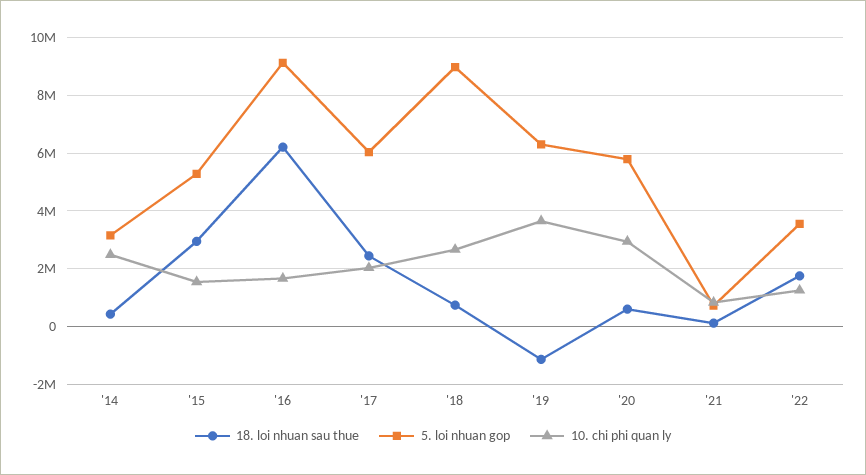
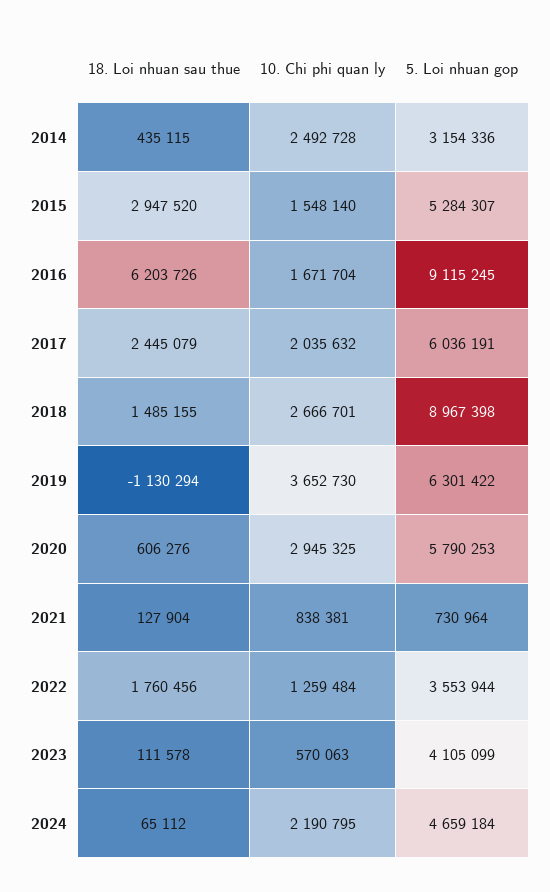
18. loi nhuan sau thue, '18: 750000 -> 1485155
18. loi nhuan sau thue, 2023: none -> 111578
10. chi phi quan ly, 2023: none -> 570063
5. loi nhuan gop, 2023: none -> 4105099
18. loi nhuan sau thue, 2024: none -> 65112
10. chi phi quan ly, 2024: none -> 2190795
5. loi nhuan gop, 2024: none -> 4659184

